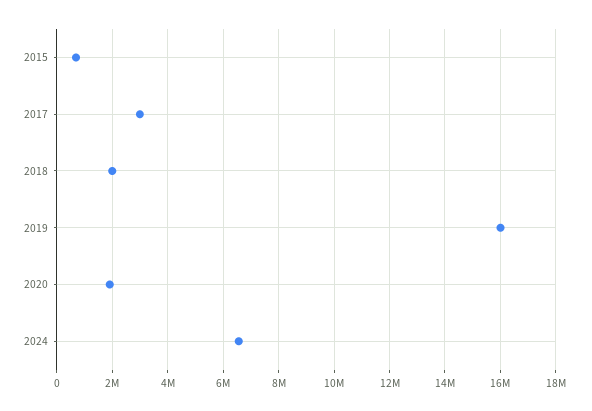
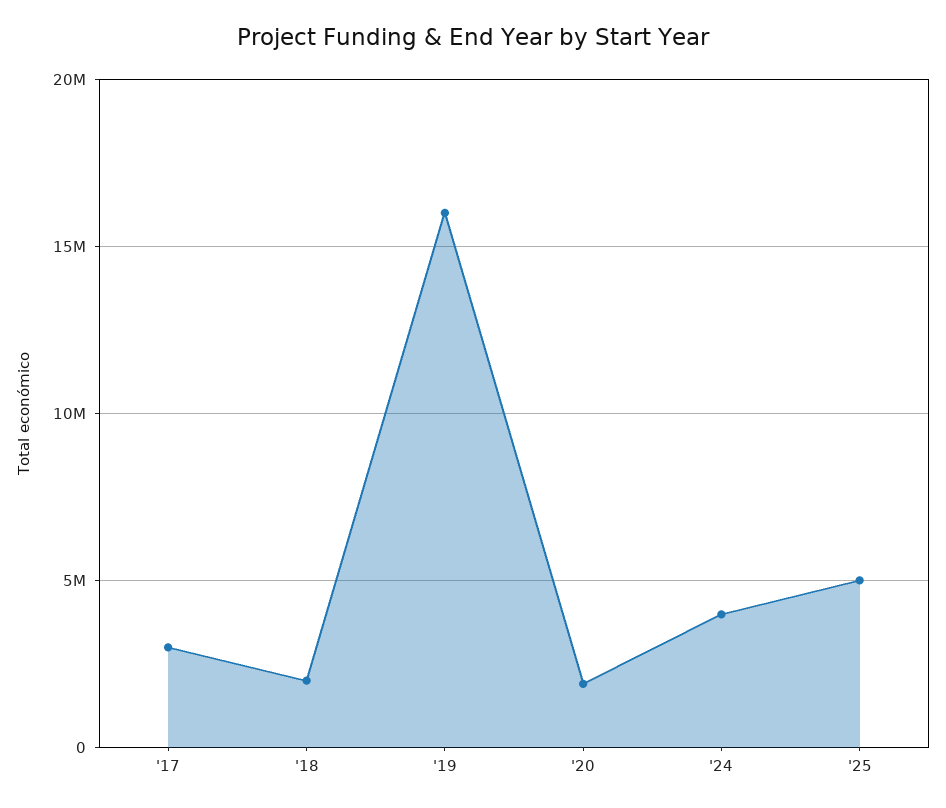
2015: 750000 -> none
2024: 6500000 -> 4000000
'25: none -> 5000000

